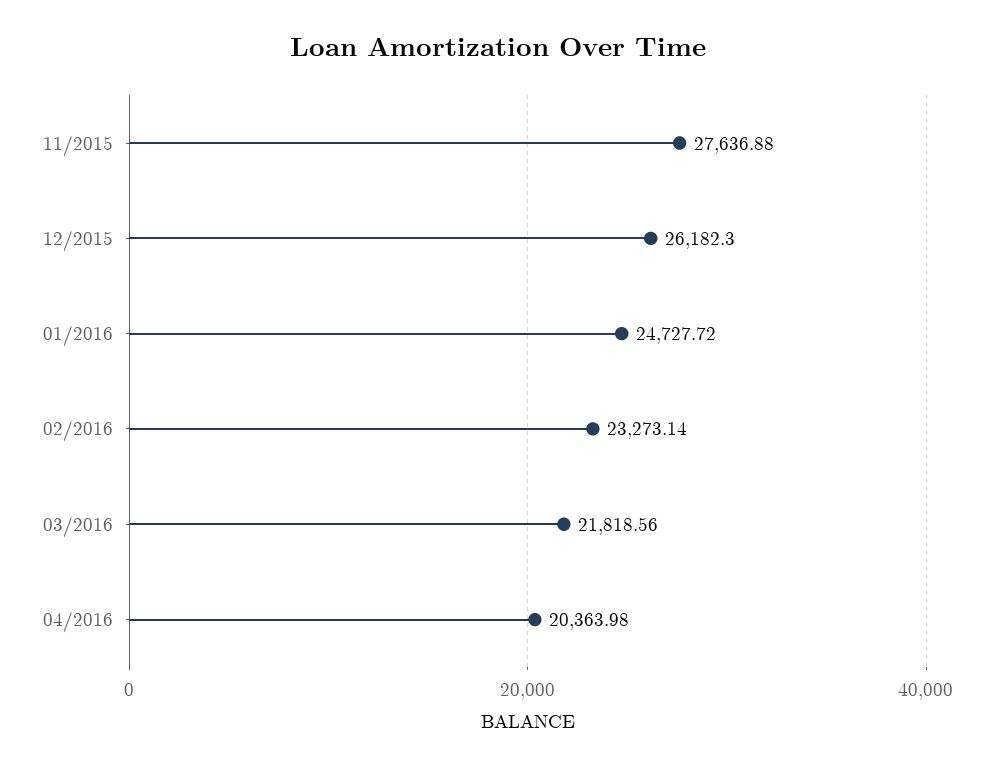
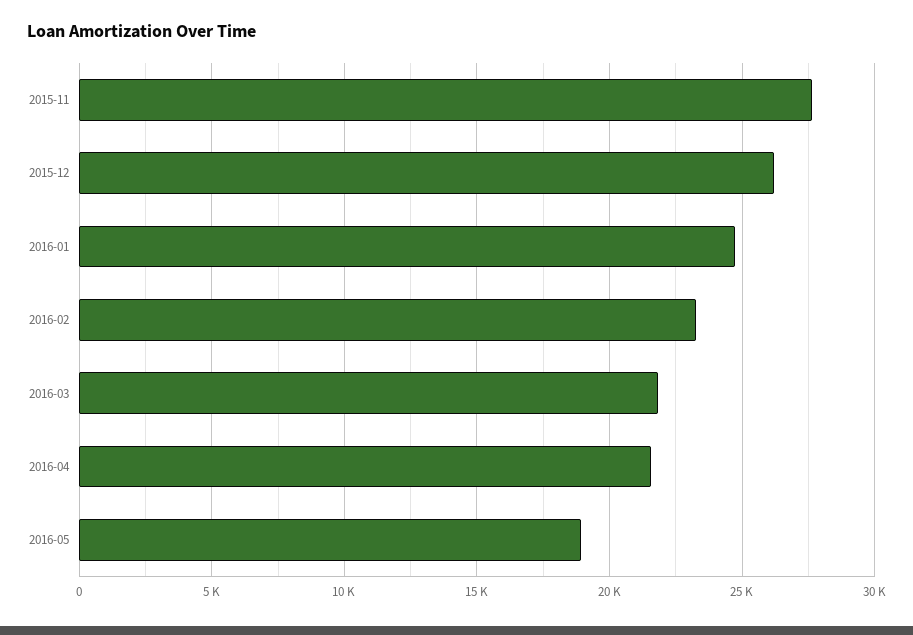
04/2016: 20363.98 -> 21500
2016-05: none -> 19000

